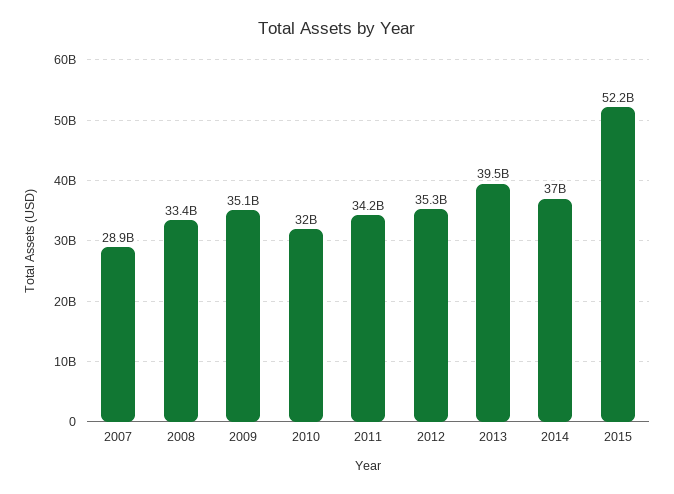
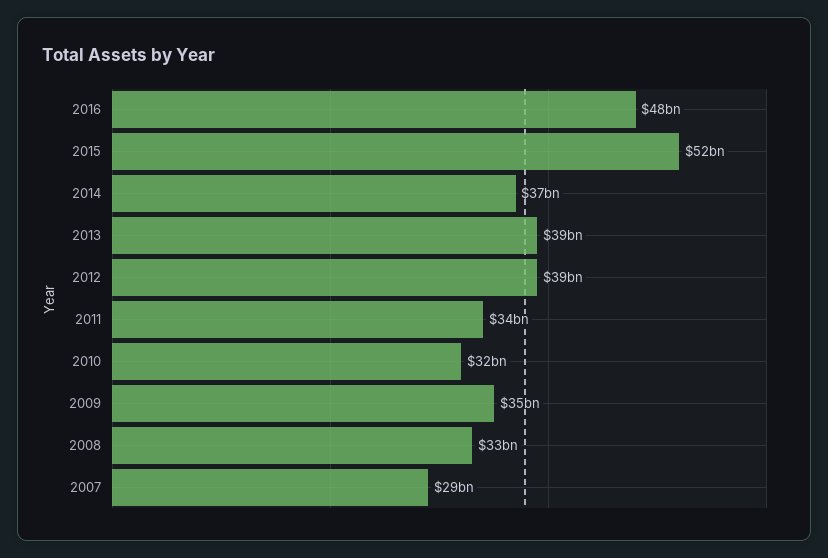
2012: 35300000000 -> 39000000000
2016: none -> 48000000000

